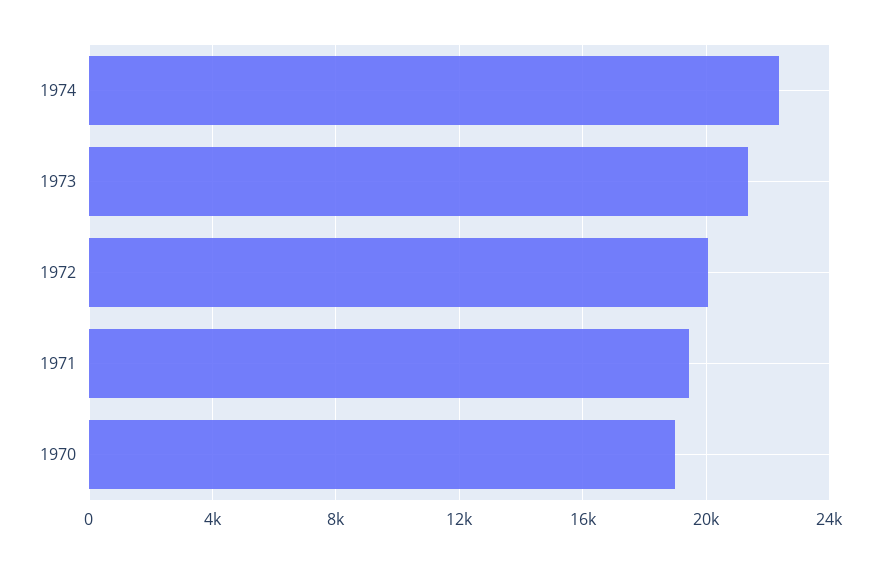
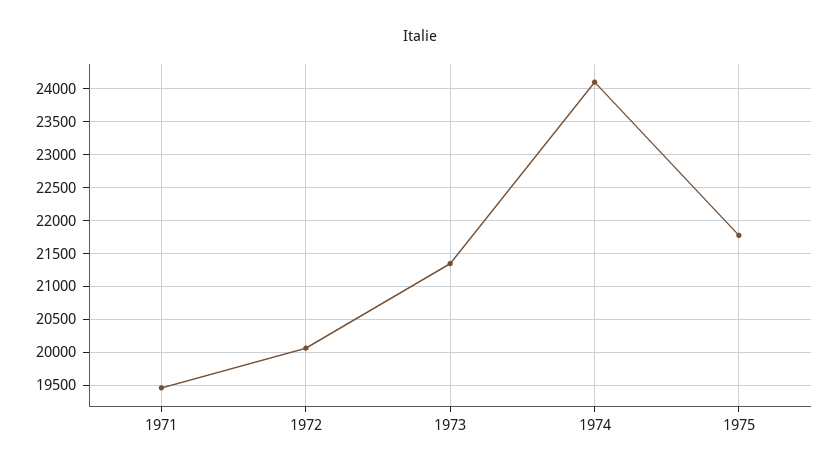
1974: 22500 -> 24100
1970: 19000 -> none
1975: none -> 21800

